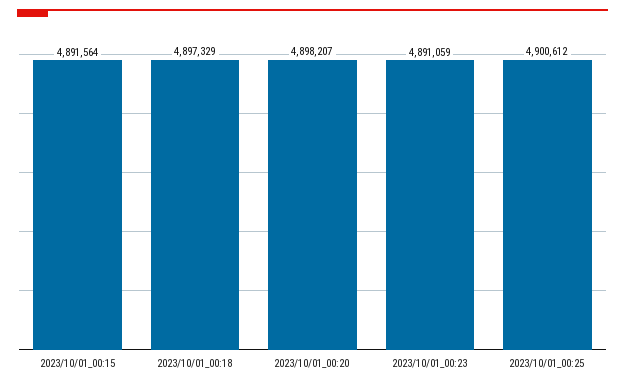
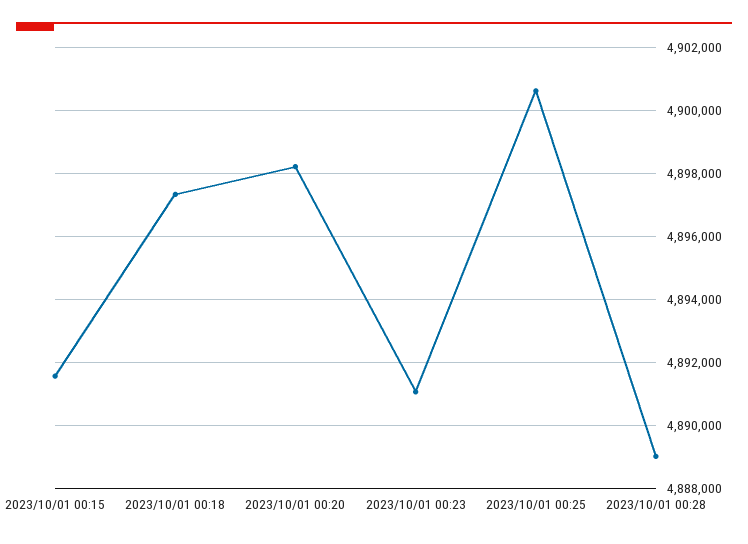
2023/10/01 00:28: none -> 4889000

